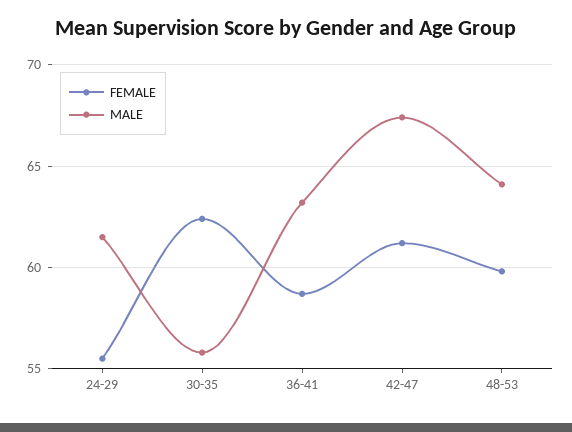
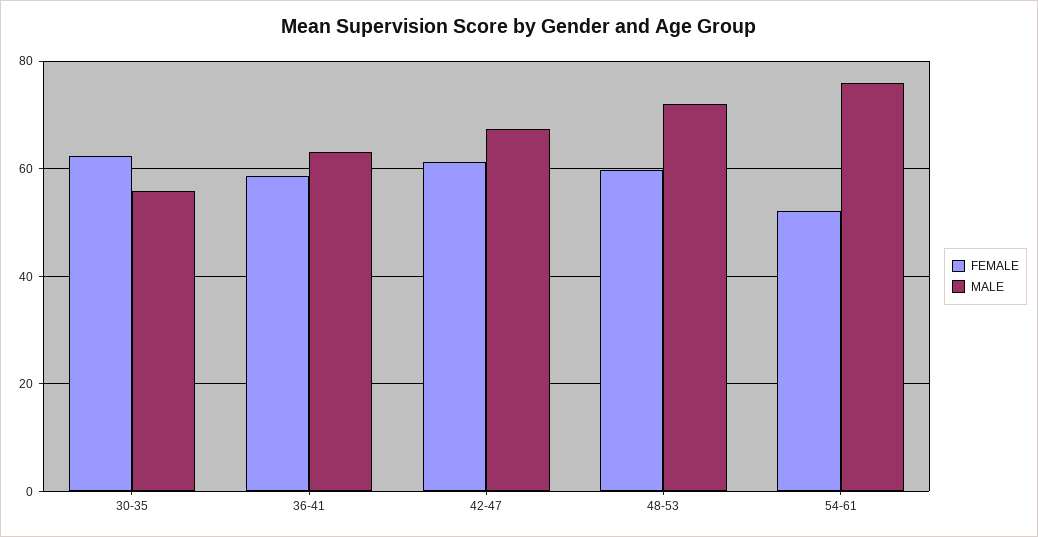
FEMALE, 24-29: 55.5 -> none
MALE, 24-29: 61.5 -> none
MALE, 48-53: 64 -> 72
FEMALE, 54-61: none -> 52
MALE, 54-61: none -> 76

